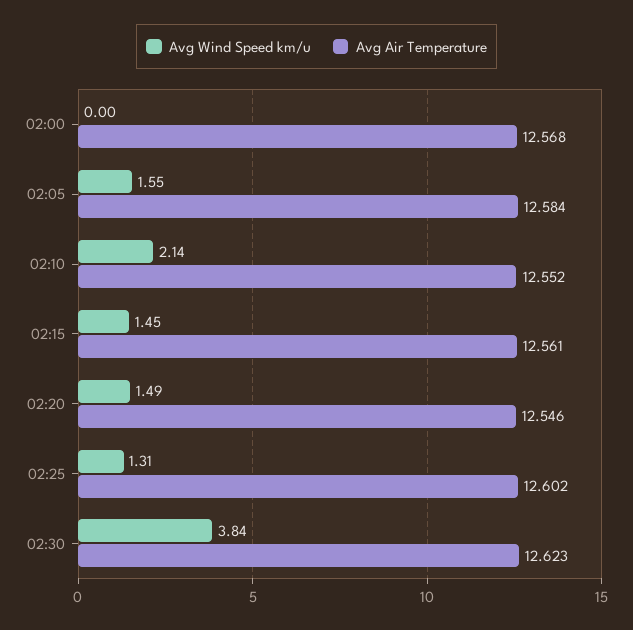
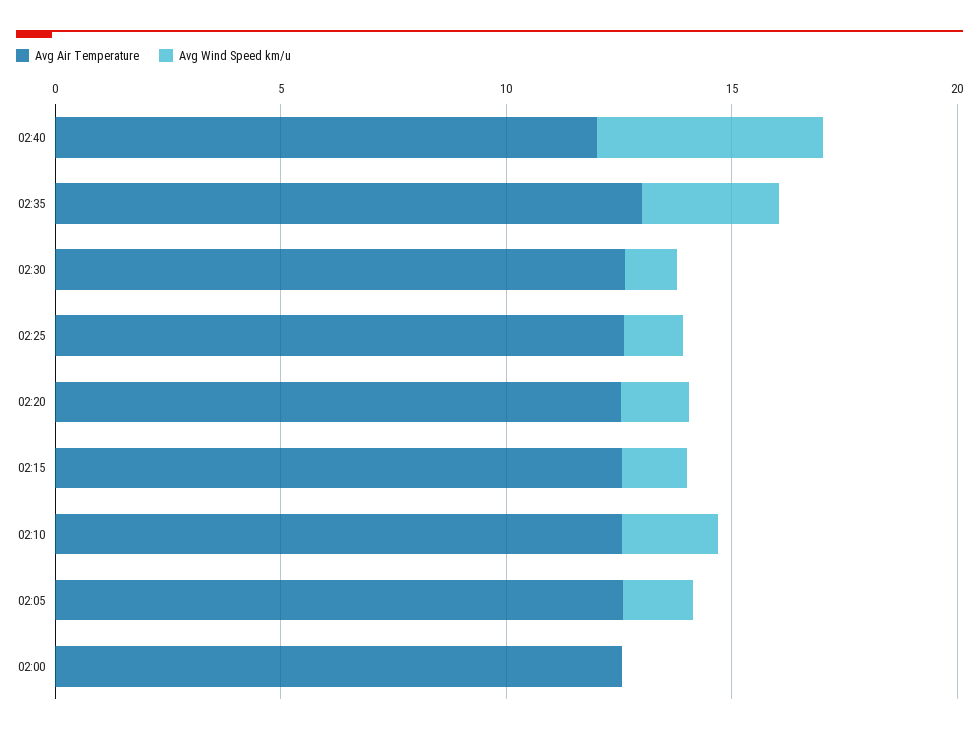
Avg Wind Speed km/u, 02:30: 3.84 -> 1
Avg Air Temperature, 02:40: none -> 12
Avg Wind Speed km/u, 02:40: none -> 5
Avg Air Temperature, 02:35: none -> 13
Avg Wind Speed km/u, 02:35: none -> 3

